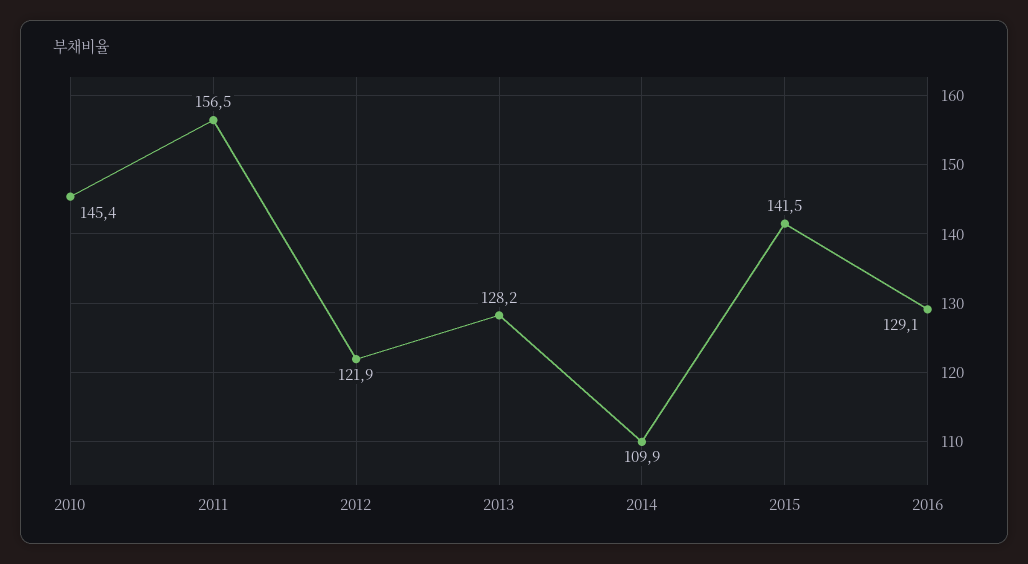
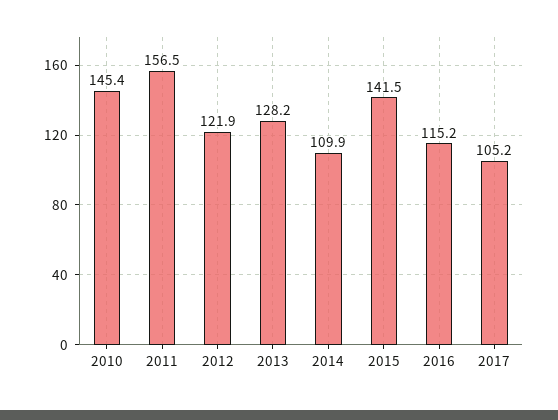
2016: 129.1 -> 115.2
2017: none -> 105.2

